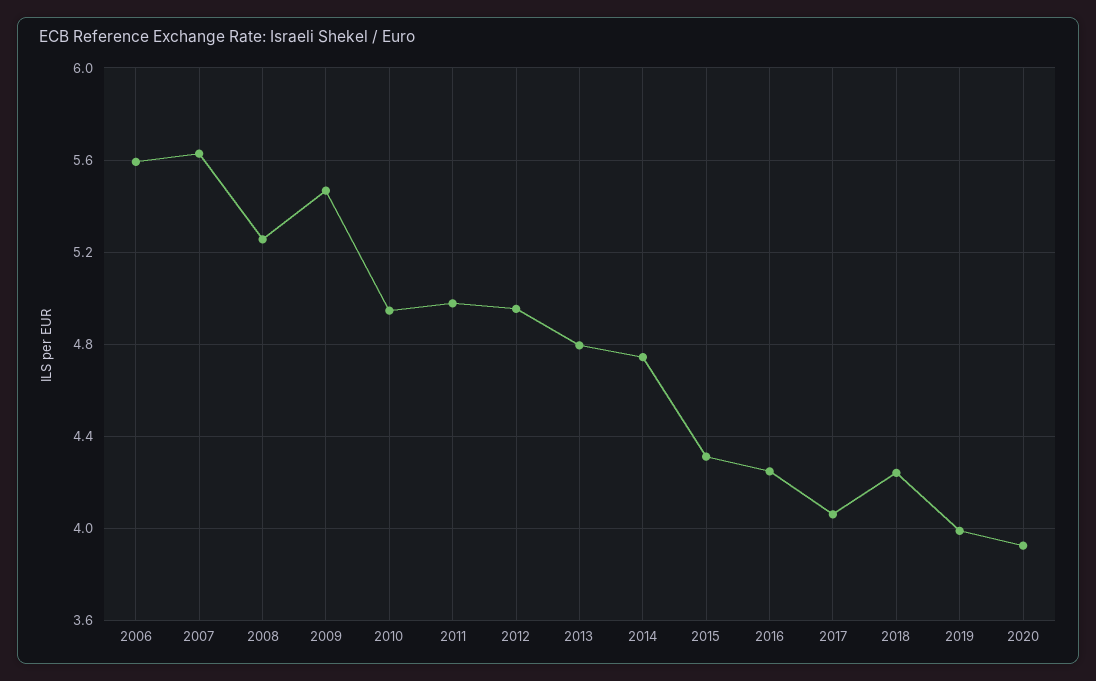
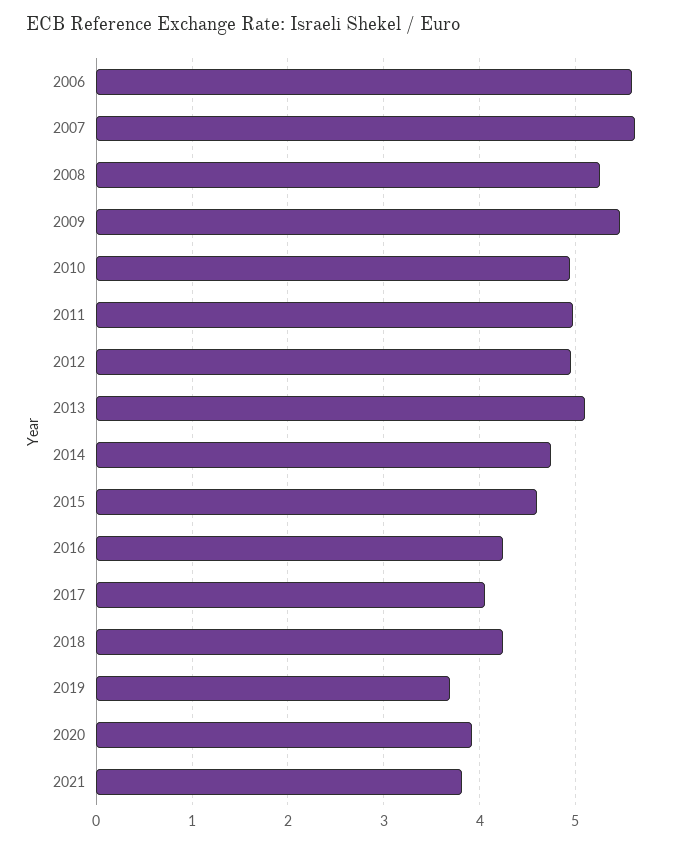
2013: 4.8 -> 5.1
2015: 4.3 -> 4.6
2019: 4 -> 3.7
2021: none -> 3.8

